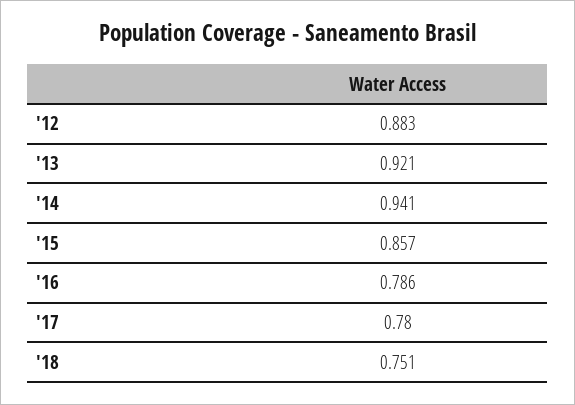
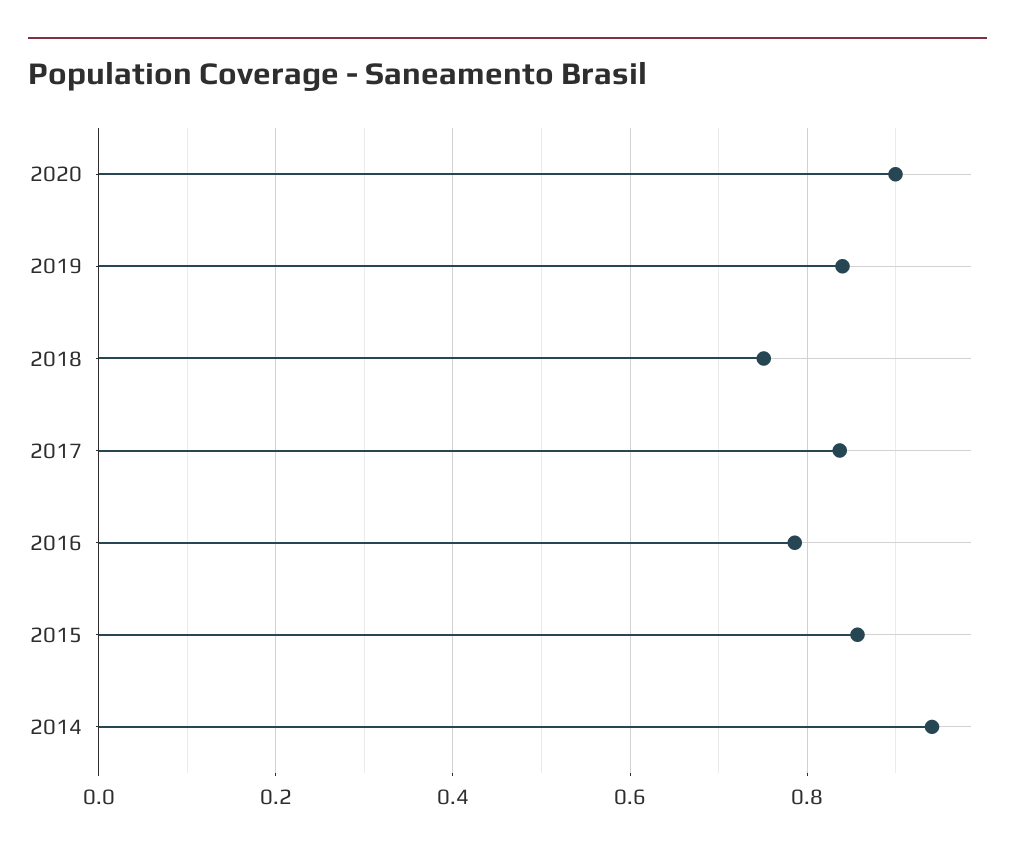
'12: 0.883 -> none
'13: 0.921 -> none
'17: 0.78 -> 0.84
2020: none -> 0.9
2019: none -> 0.84

